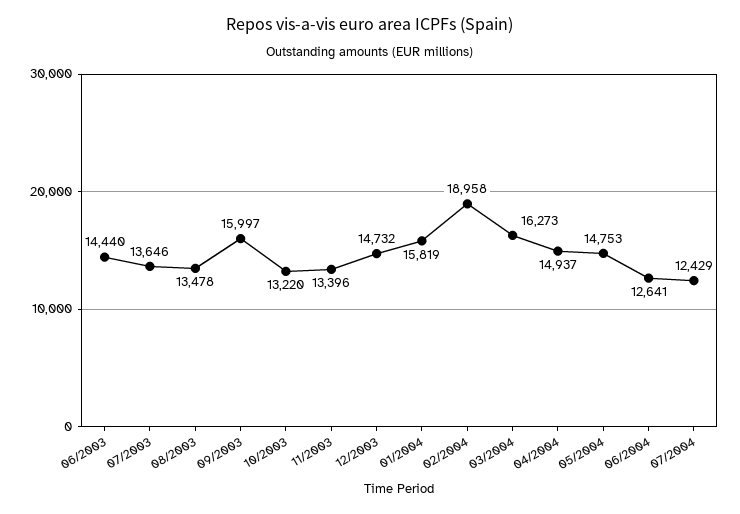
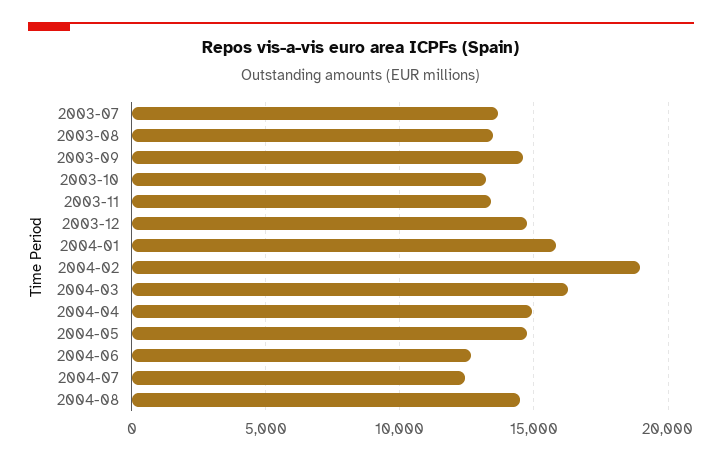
06/2003: 14440 -> none
09/2003: 15997 -> 14500
2004-08: none -> 14500

